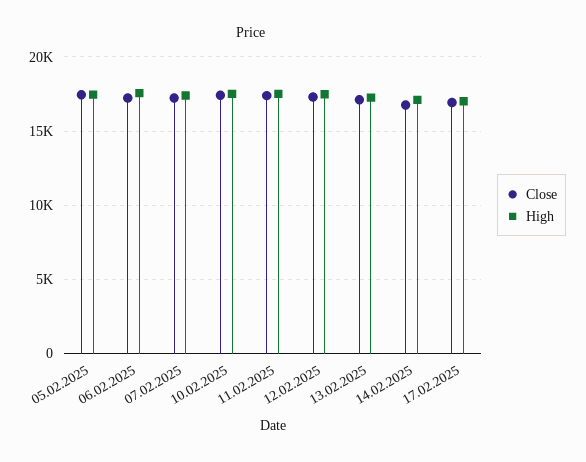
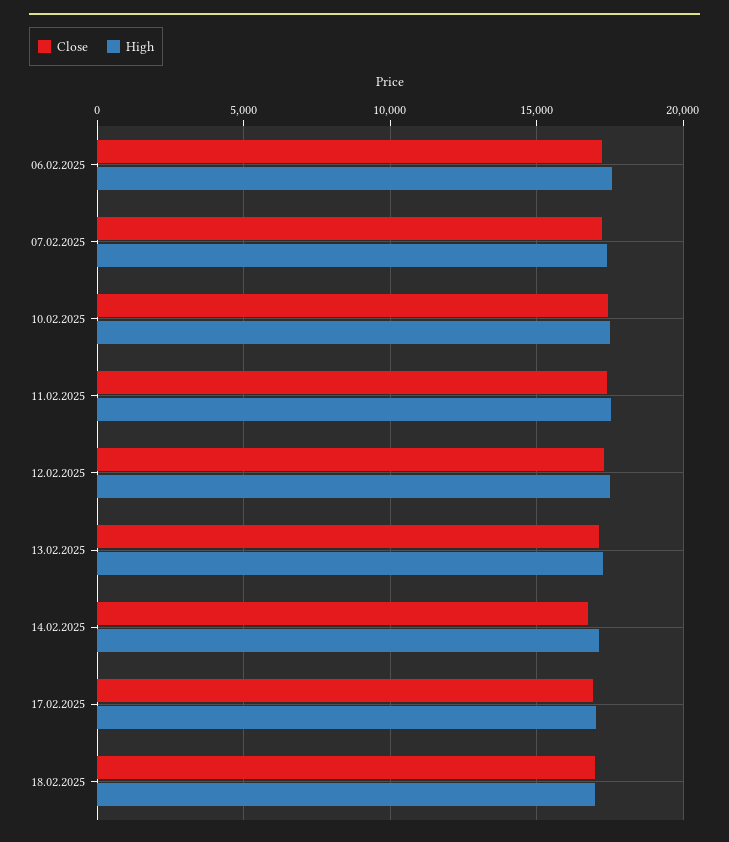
Close, 05.02.2025: 17500 -> none
High, 05.02.2025: 17500 -> none
Close, 18.02.2025: none -> 17000
High, 18.02.2025: none -> 17000

